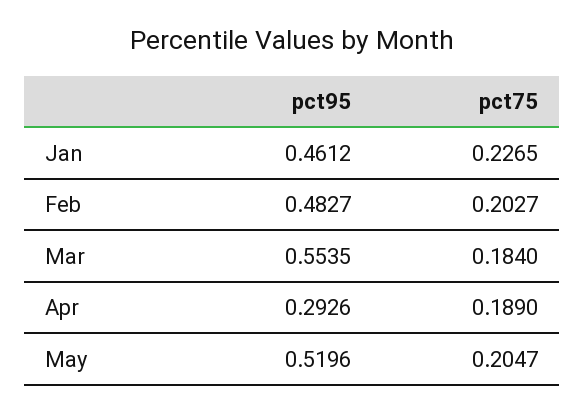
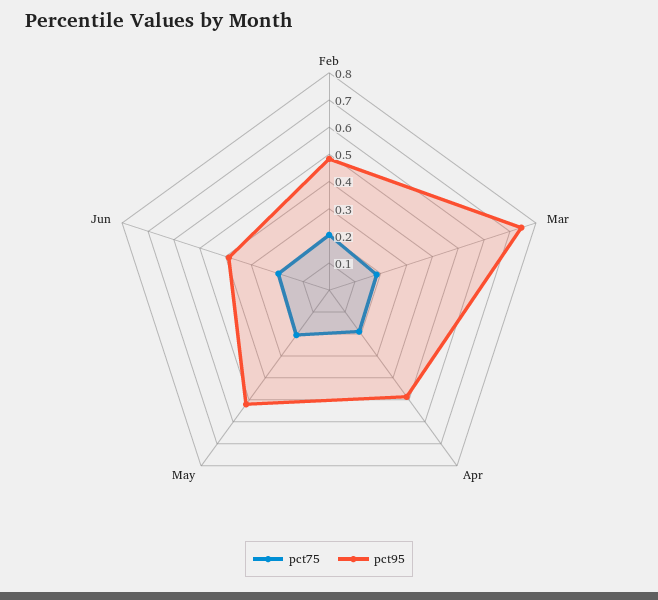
pct95, Jan: 0.4612 -> none
pct75, Jan: 0.2265 -> none
pct95, Mar: 0.5535 -> 0.75
pct95, Apr: 0.2926 -> 0.5
pct75, Jun: none -> 0.2
pct95, Jun: none -> 0.4

